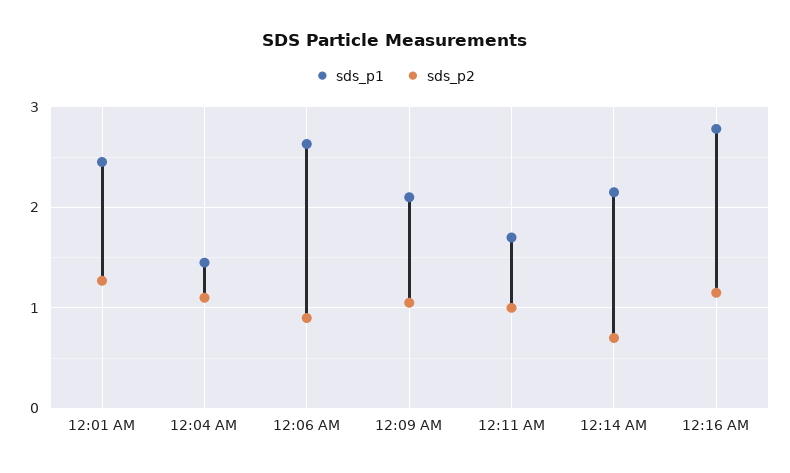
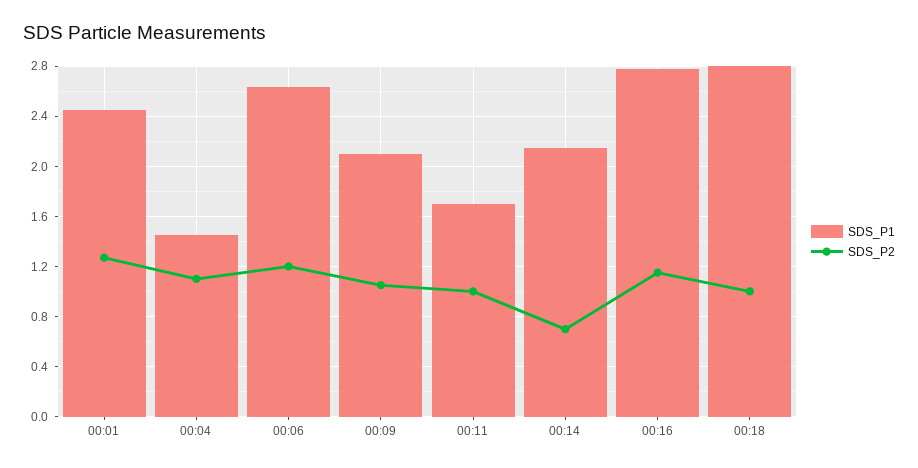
sds_p2, 12:06 AM: 0.9 -> 1.2
sds_p1, 00:18: none -> 2.8
sds_p2, 00:18: none -> 1

